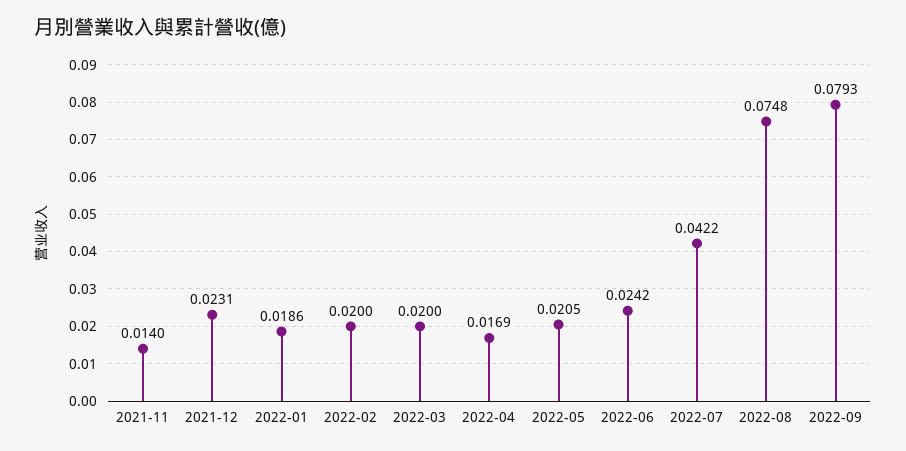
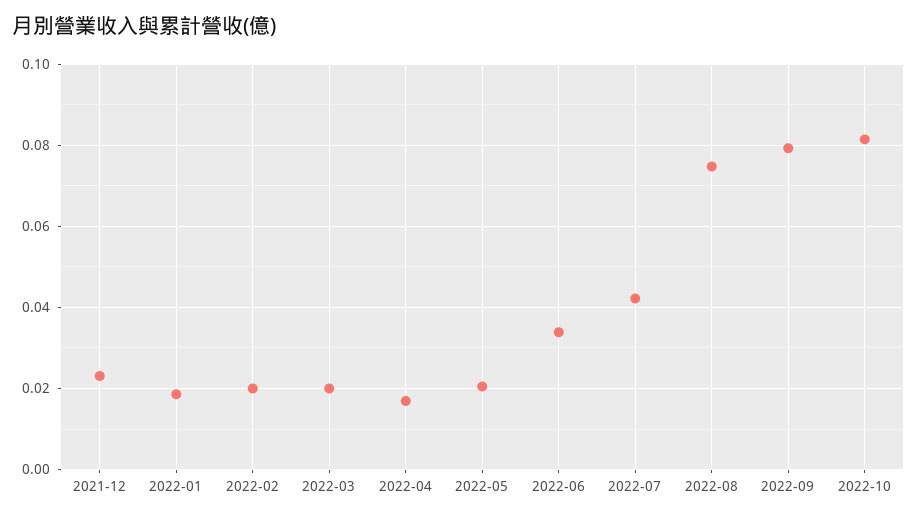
2021-11: 0.014 -> none
2022-06: 0.0242 -> 0.034
2022-10: none -> 0.082

